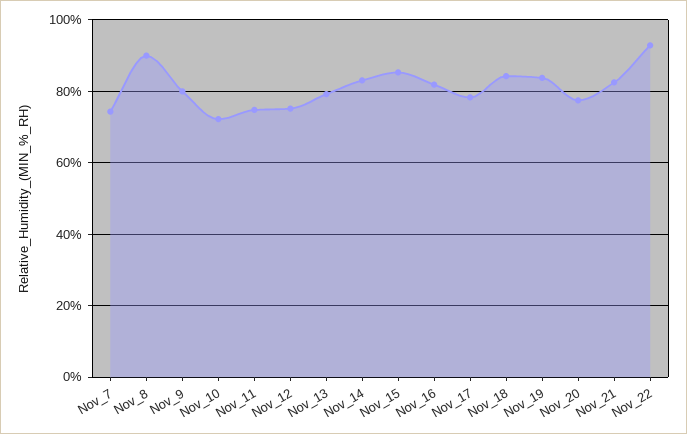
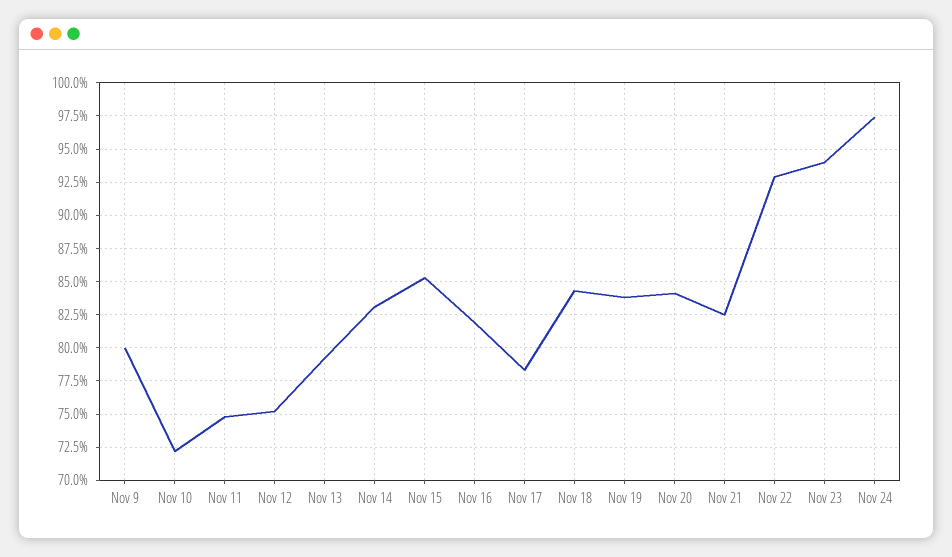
Nov_7: 74 -> none
Nov_8: 90 -> none
Nov_20: 78 -> 84
Nov 23: none -> 94
Nov 24: none -> 97.5

